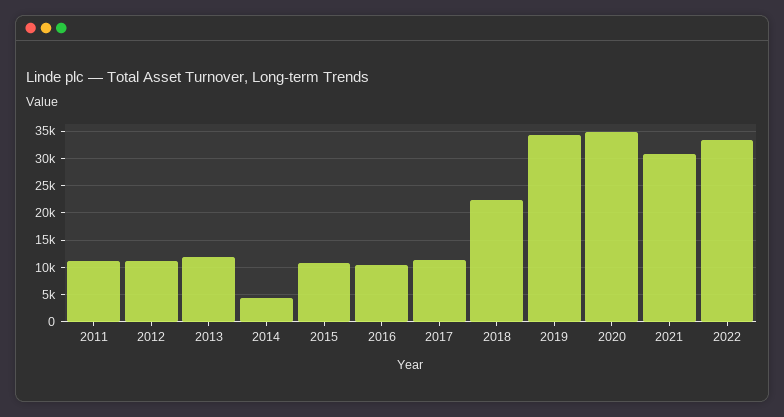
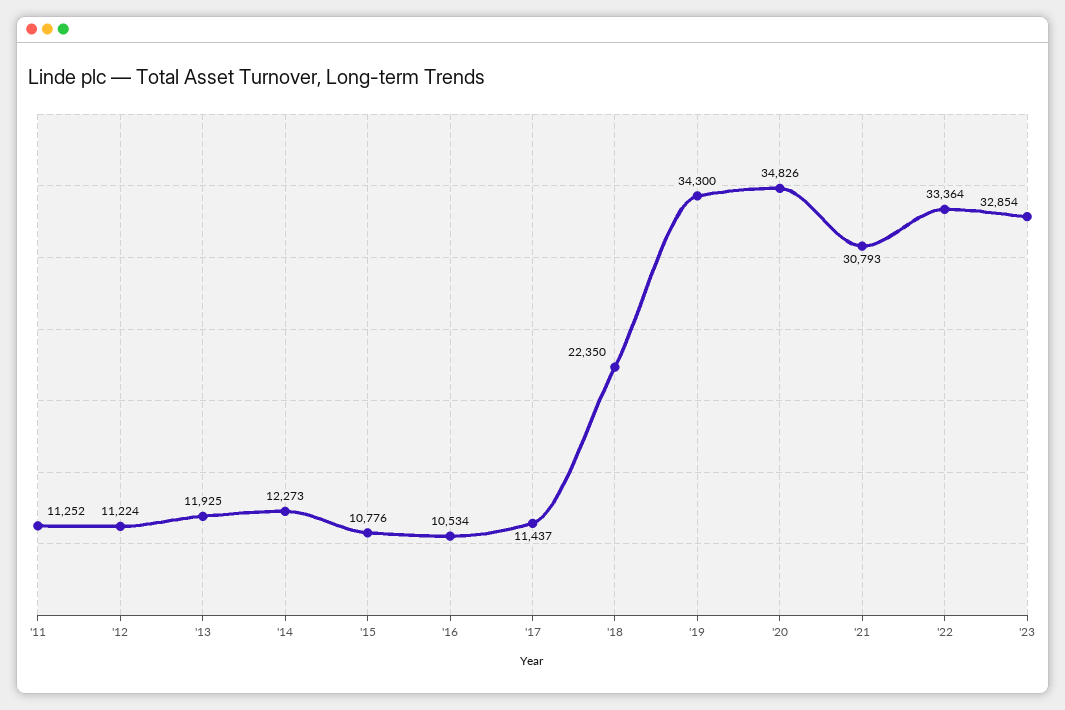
2014: 5000 -> 12273
'23: none -> 32854

